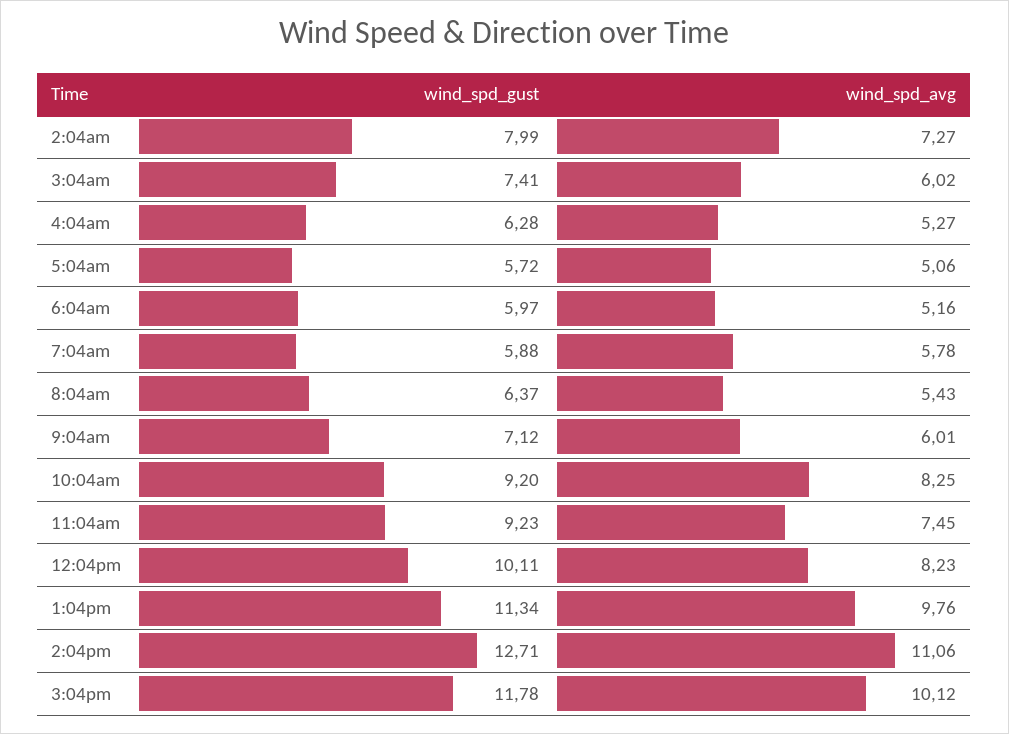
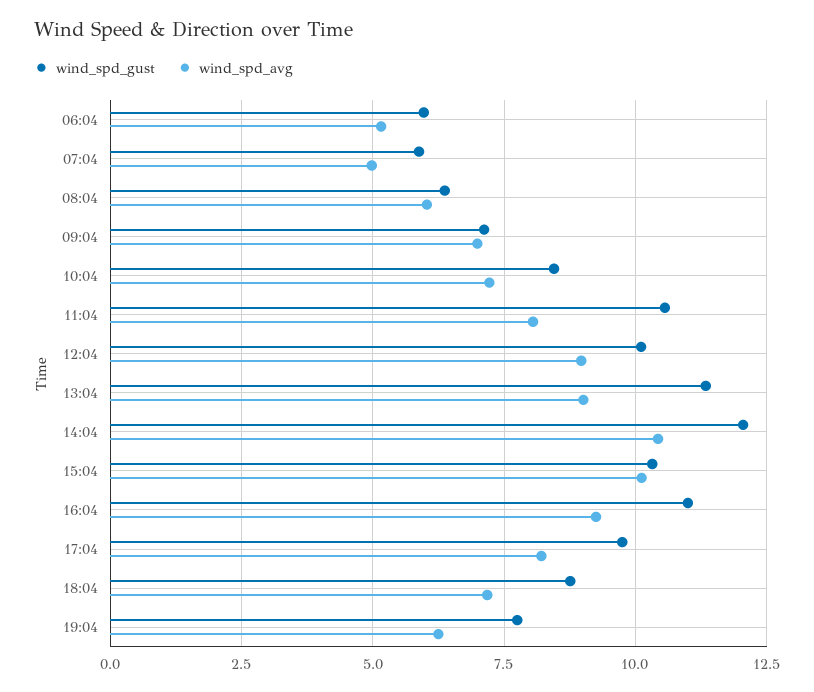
wind_spd_gust, 2:04am: 7.99 -> none
wind_spd_avg, 2:04am: 7.27 -> none
wind_spd_gust, 3:04am: 7.41 -> none
wind_spd_avg, 3:04am: 6.02 -> none
wind_spd_gust, 4:04am: 6.28 -> none
wind_spd_avg, 4:04am: 5.27 -> none
wind_spd_gust, 5:04am: 5.72 -> none
wind_spd_avg, 5:04am: 5.06 -> none
wind_spd_avg, 7:04am: 5.78 -> 5
wind_spd_avg, 8:04am: 5.43 -> 6
wind_spd_avg, 9:04am: 6.01 -> 7
wind_spd_gust, 10:04am: 9.2 -> 8.5
wind_spd_avg, 10:04am: 8.25 -> 7.25
wind_spd_gust, 11:04am: 9.23 -> 10.5
wind_spd_avg, 11:04am: 7.45 -> 8
wind_spd_avg, 12:04pm: 8.23 -> 9
wind_spd_avg, 1:04pm: 9.76 -> 9
wind_spd_gust, 2:04pm: 12.71 -> 12
wind_spd_avg, 2:04pm: 11.06 -> 10.5
wind_spd_gust, 3:04pm: 11.78 -> 10.25
wind_spd_gust, 16:04: none -> 11
wind_spd_avg, 16:04: none -> 9.25
wind_spd_gust, 17:04: none -> 9.75
wind_spd_avg, 17:04: none -> 8.25
wind_spd_gust, 18:04: none -> 8.75
wind_spd_avg, 18:04: none -> 7.25
wind_spd_gust, 19:04: none -> 7.75
wind_spd_avg, 19:04: none -> 6.25

